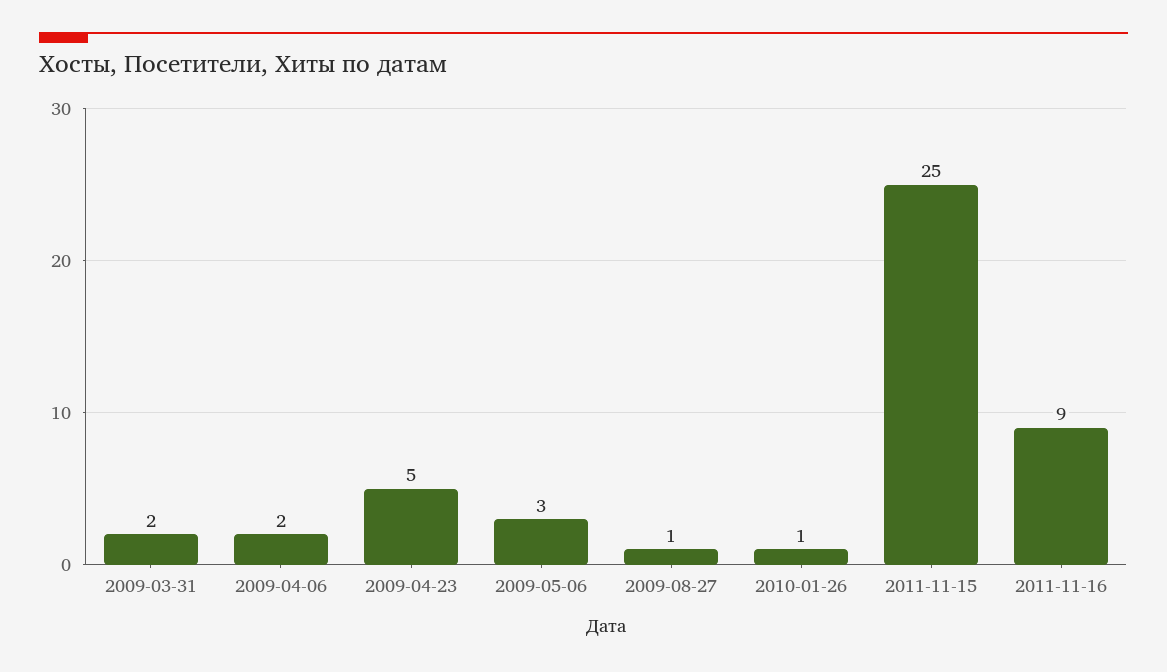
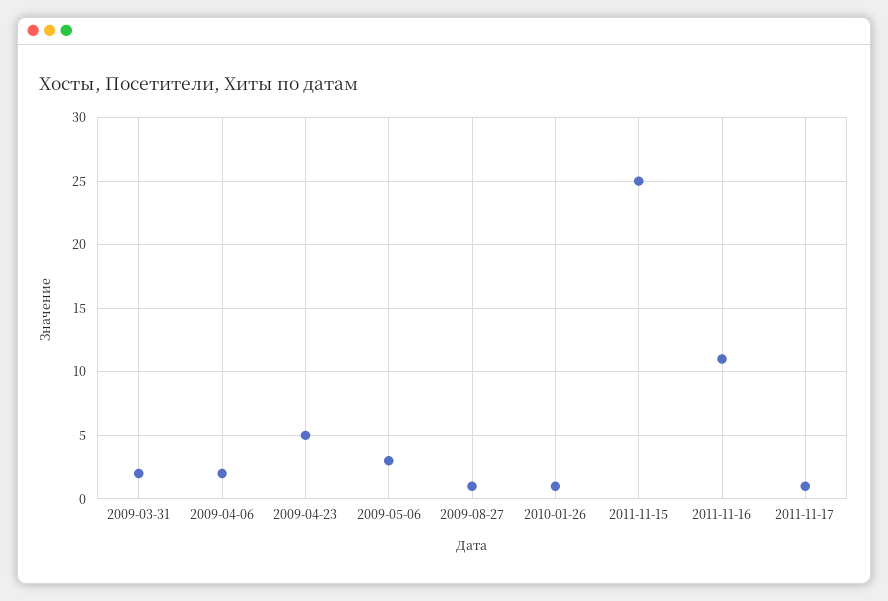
2011-11-16: 9 -> 11
2011-11-17: none -> 1

